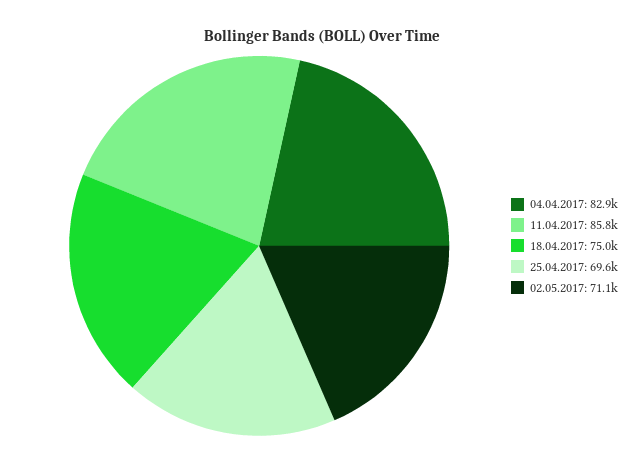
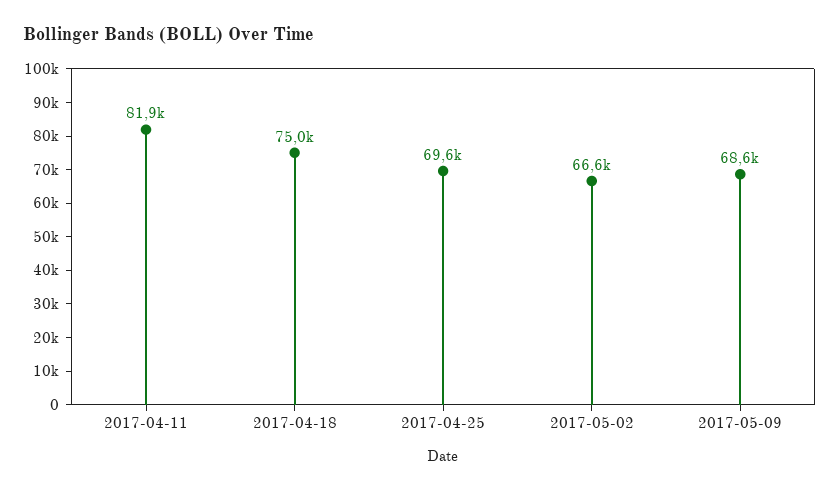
04.04.2017: 82900 -> none
11.04.2017: 85800 -> 81900
02.05.2017: 71100 -> 66600
2017-05-09: none -> 68600

